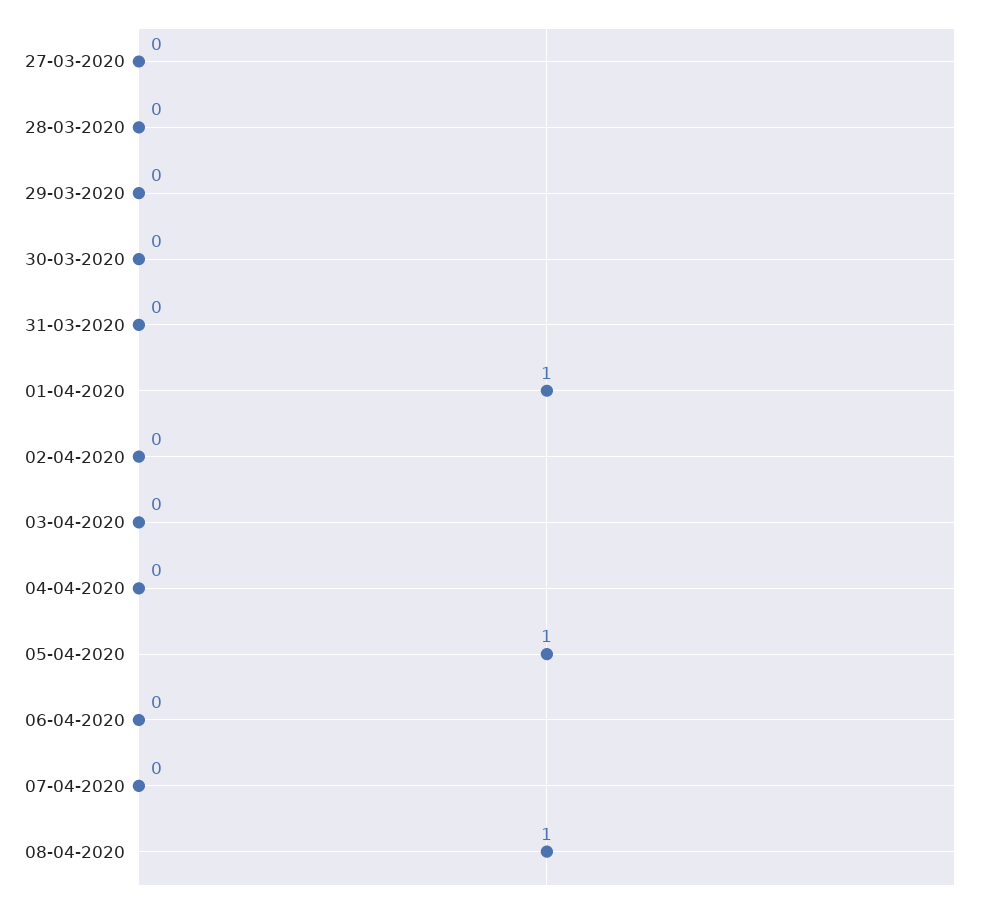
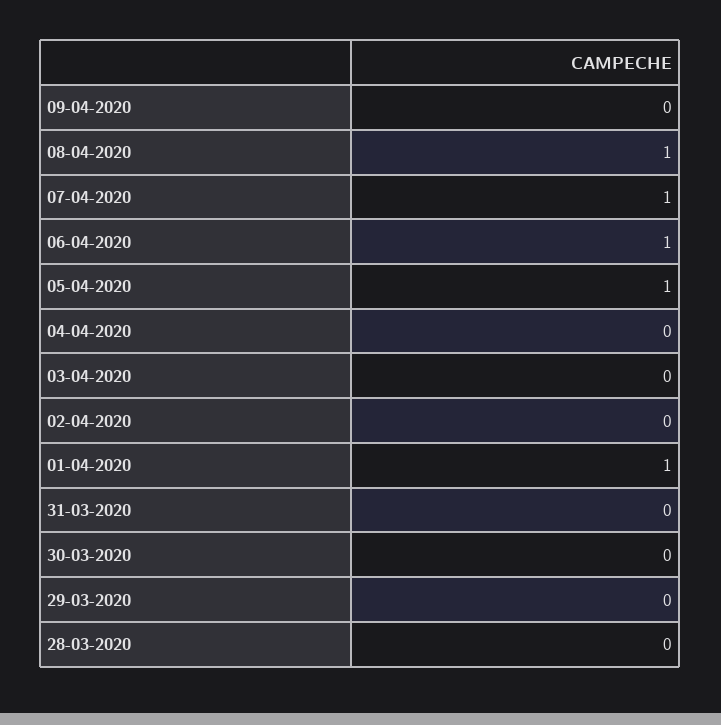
27-03-2020: 0 -> none
06-04-2020: 0 -> 1
07-04-2020: 0 -> 1
09-04-2020: none -> 0

